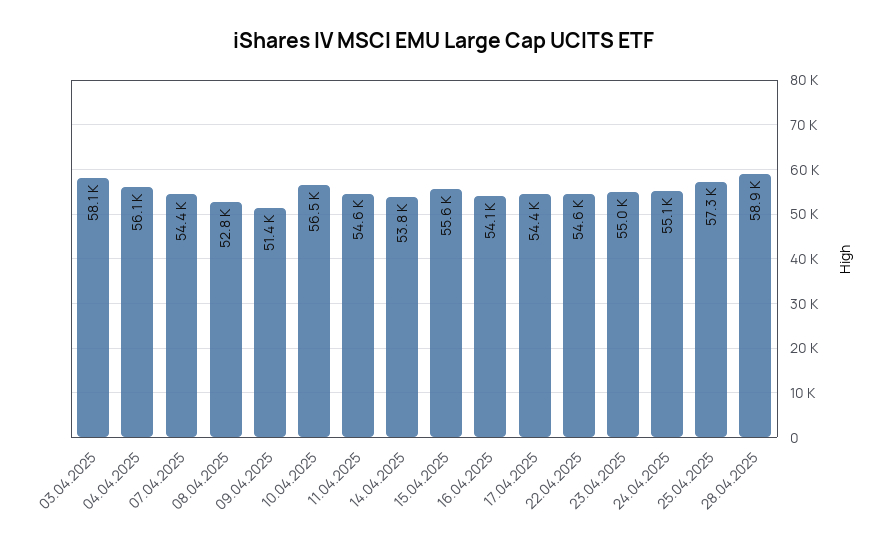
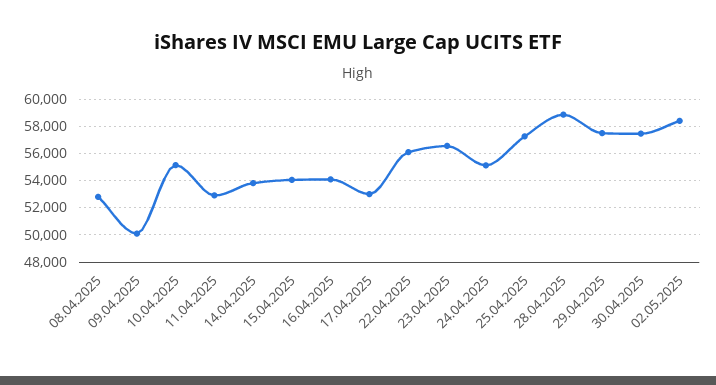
03.04.2025: 58100 -> none
04.04.2025: 56100 -> none
07.04.2025: 54400 -> none
09.04.2025: 51400 -> 50000
10.04.2025: 56500 -> 55000
11.04.2025: 54600 -> 53000
15.04.2025: 55600 -> 54000
17.04.2025: 54400 -> 53000
22.04.2025: 54600 -> 56000
23.04.2025: 55000 -> 56500
29.04.2025: none -> 57500
30.04.2025: none -> 57500
02.05.2025: none -> 58500

